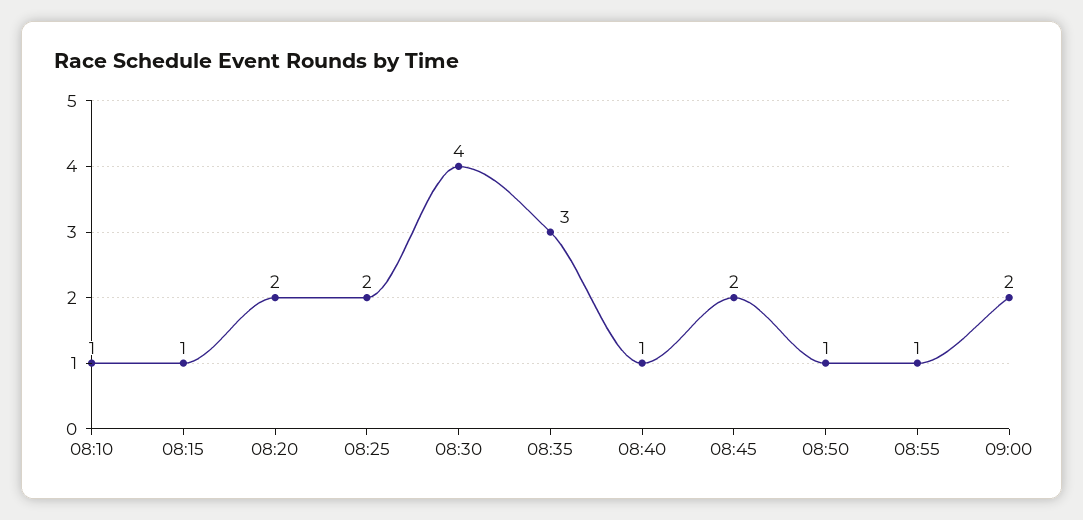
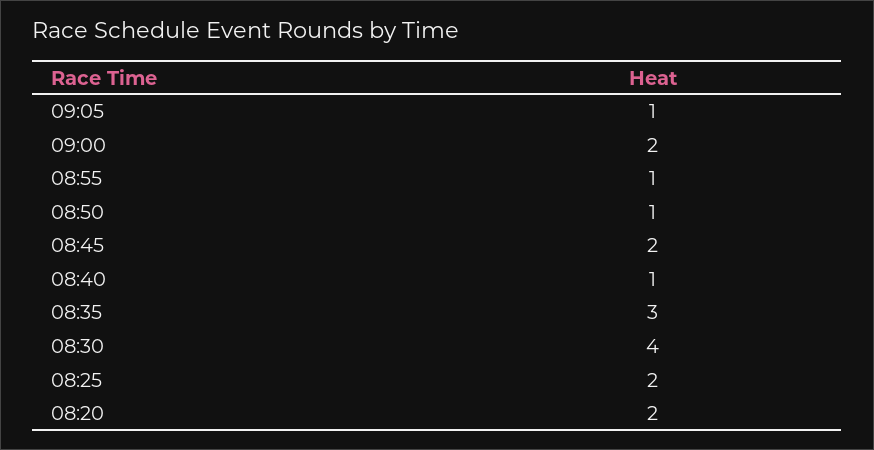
08:10: 1 -> none
08:15: 1 -> none
09:05: none -> 1

